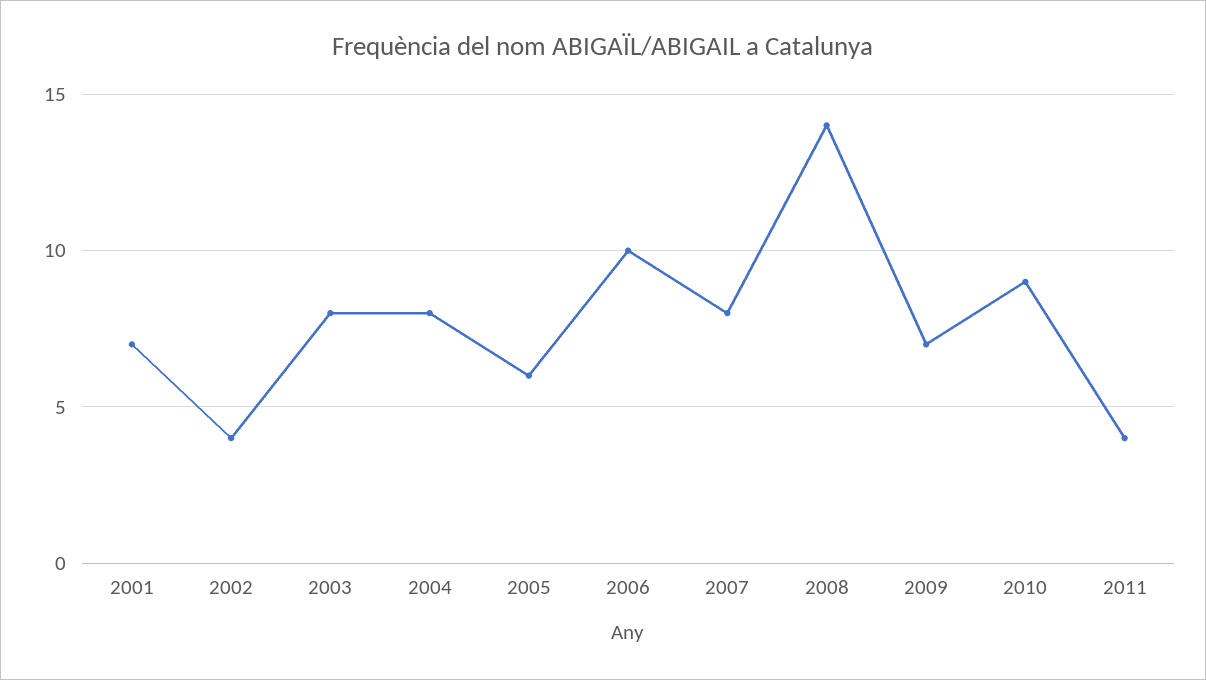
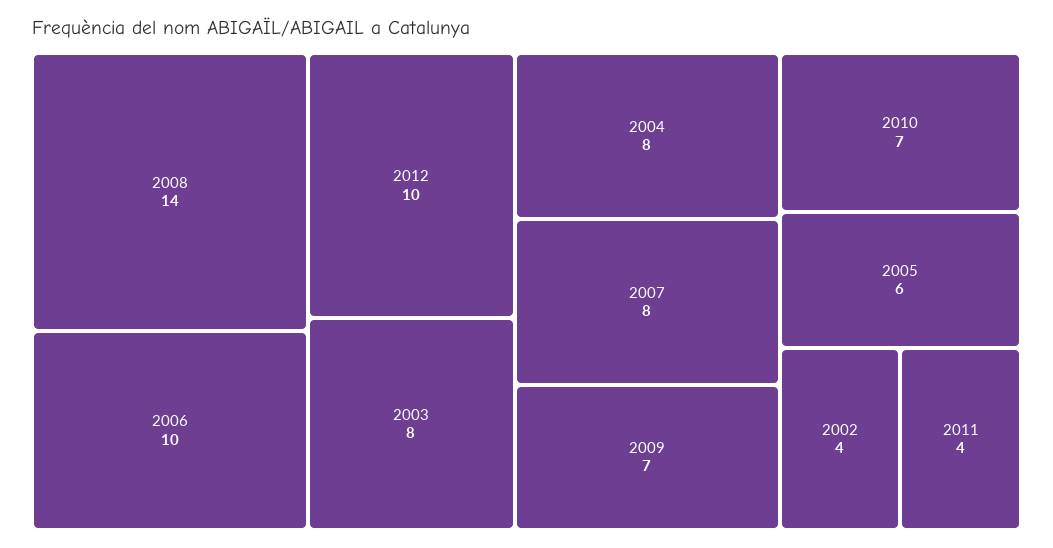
2001: 7 -> none
2010: 9 -> 7
2012: none -> 10

